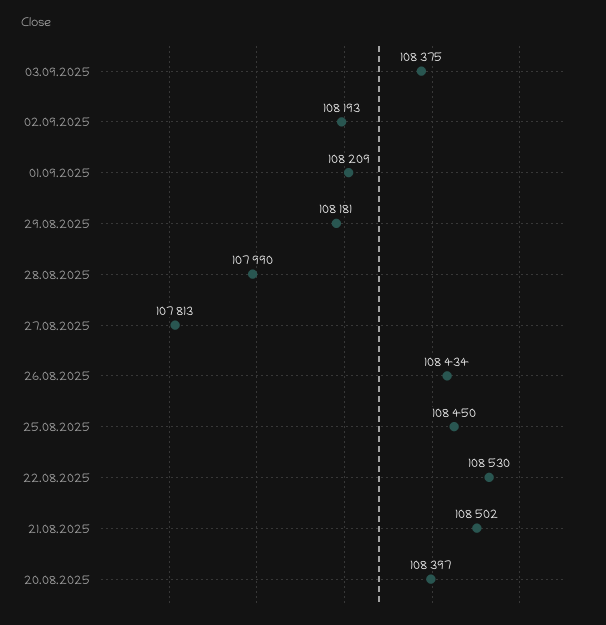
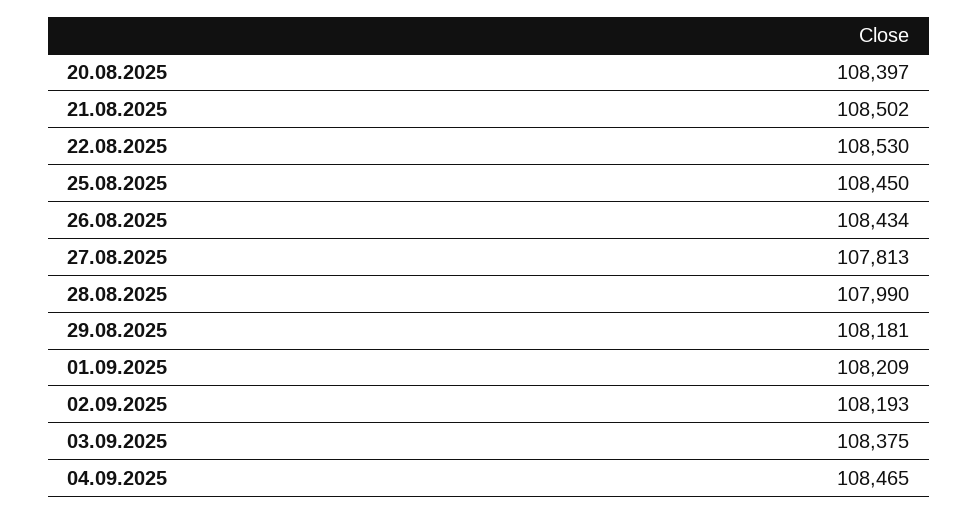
04.09.2025: none -> 108465

